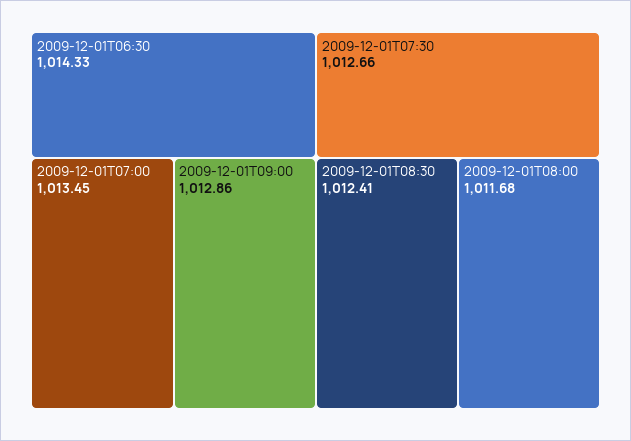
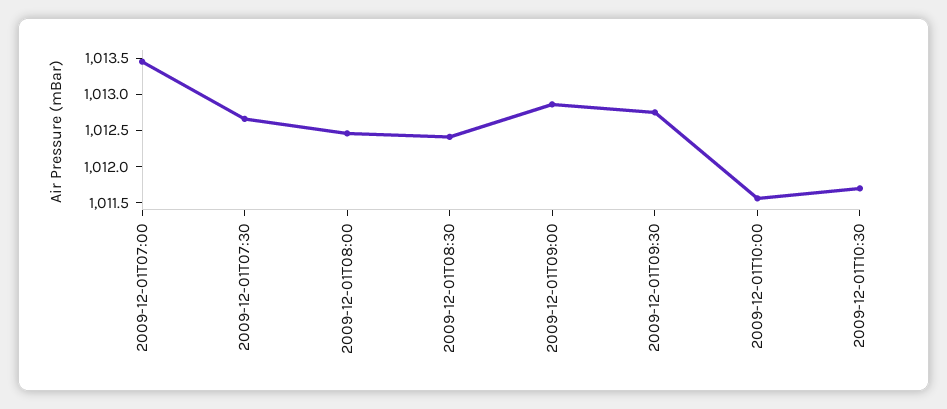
2009-12-01T06:30: 1014.33 -> none
2009-12-01T08:00: 1011.68 -> 1012.5
2009-12-01T09:30: none -> 1012.75
2009-12-01T10:00: none -> 1011.5
2009-12-01T10:30: none -> 1011.75

